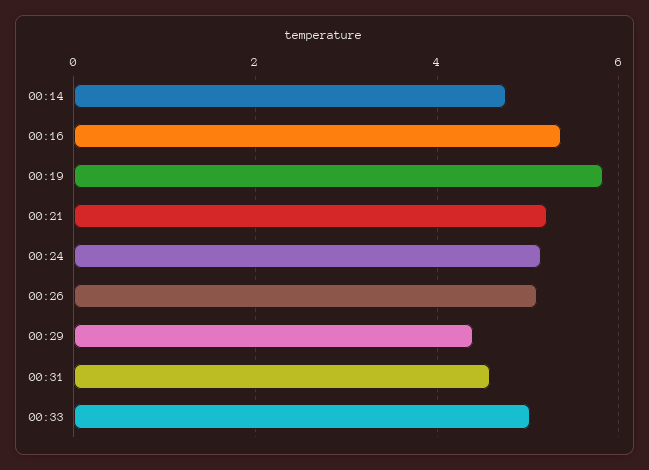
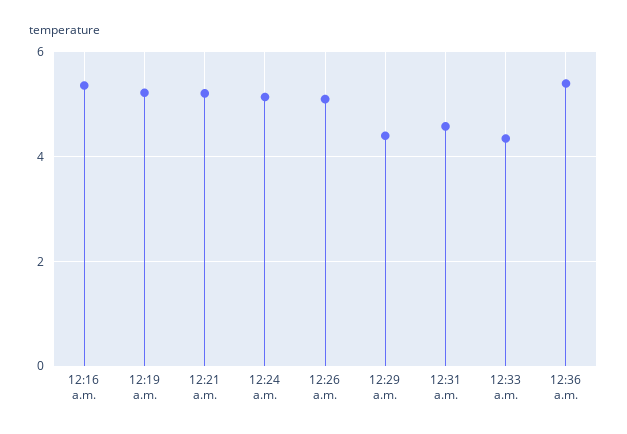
00:14: 4.8 -> none
00:19: 5.8 -> 5.2
00:33: 5 -> 4.4
12:36 a.m.: none -> 5.4

